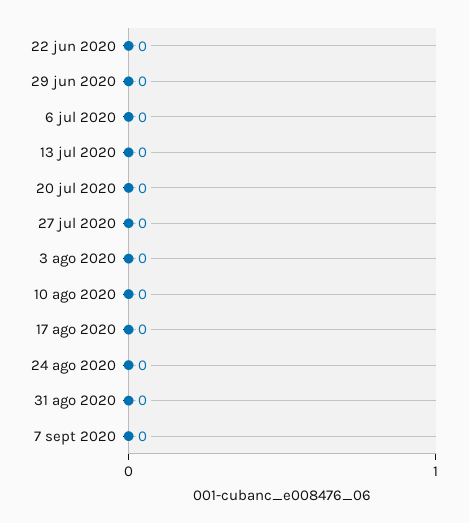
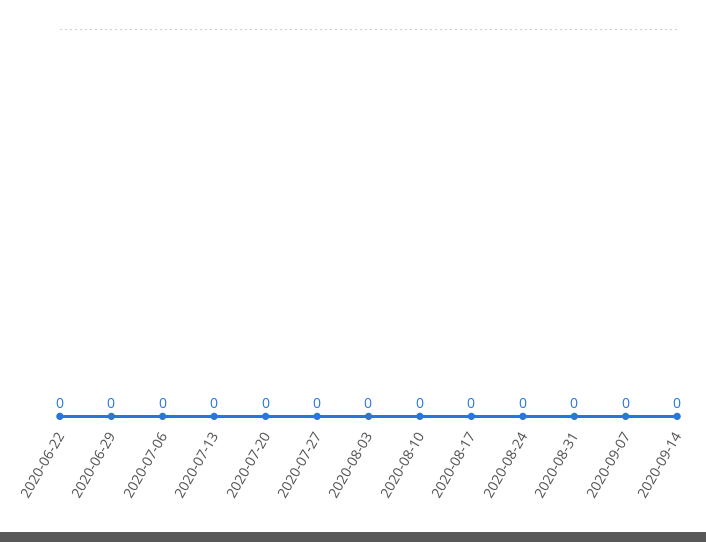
2020-09-14: none -> 0

